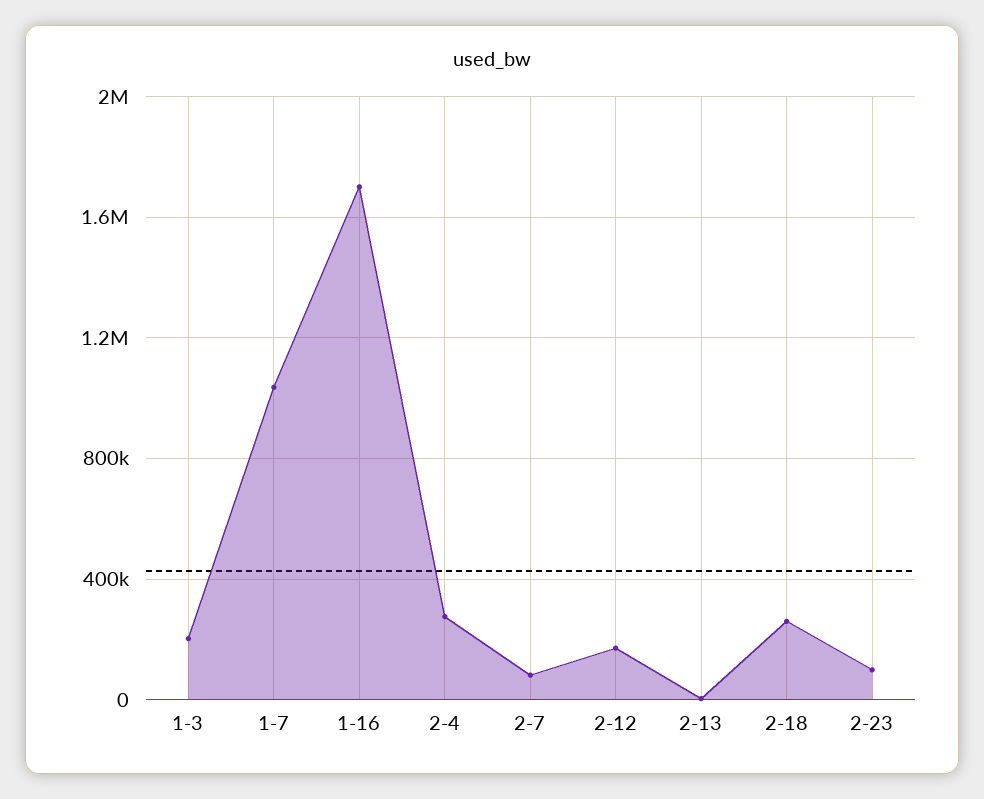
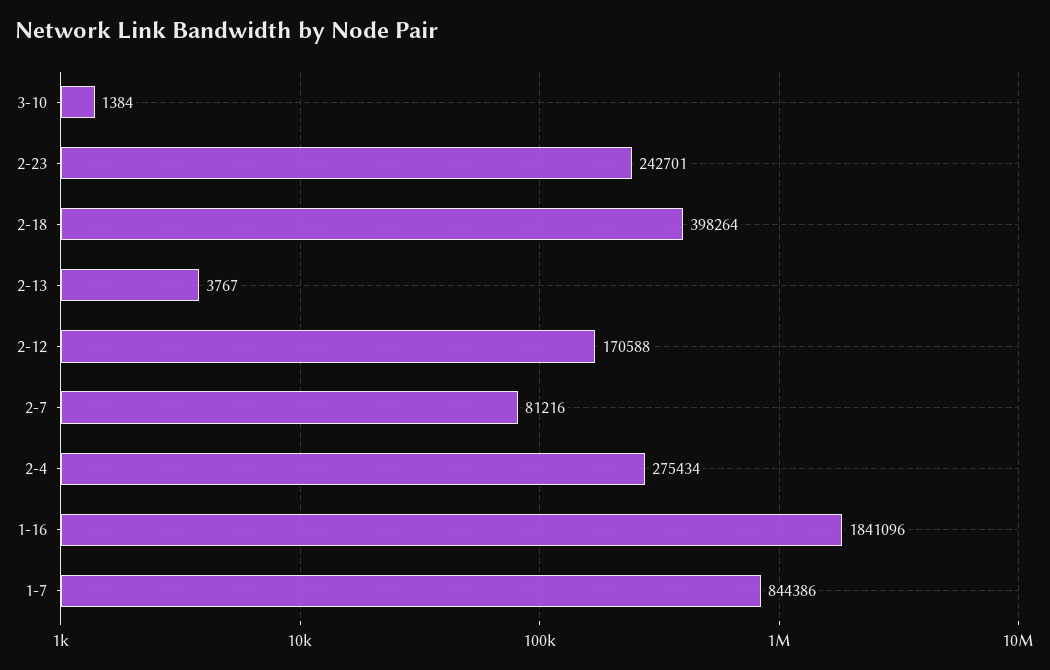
1-3: 200000 -> none
1-7: 1050000 -> 844386
1-16: 1700000 -> 1841096
2-18: 250000 -> 398264
2-23: 100000 -> 242701
3-10: none -> 1384

